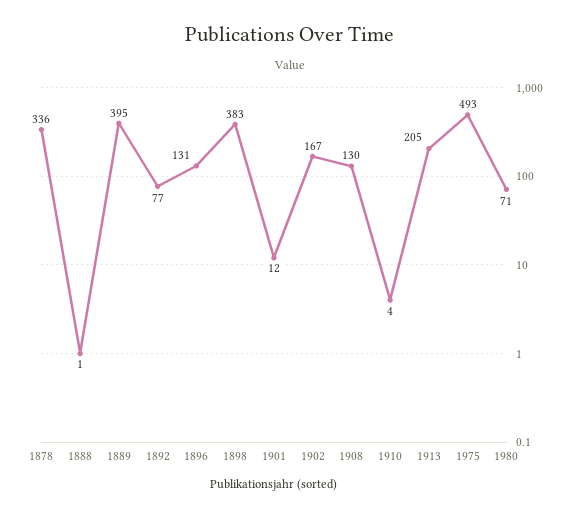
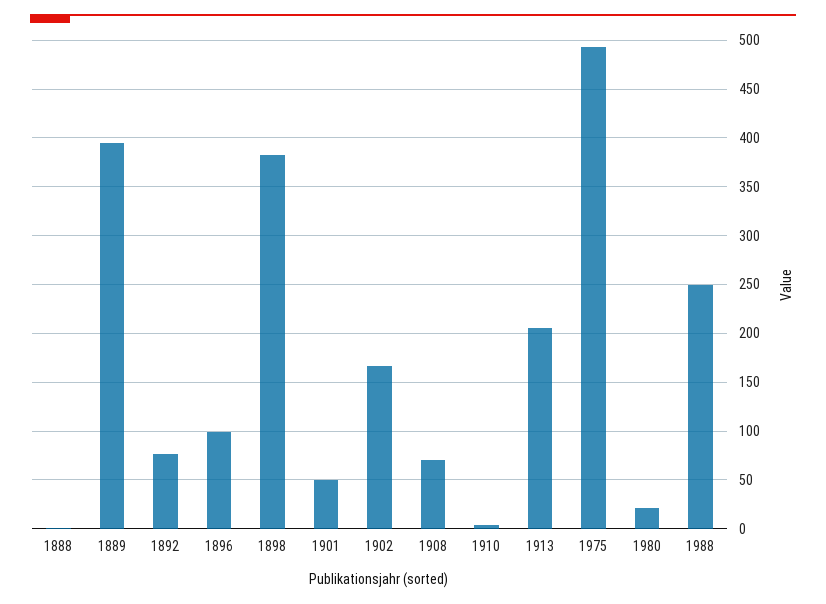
1878: 336 -> none
1896: 131 -> 100
1901: 12 -> 50
1908: 130 -> 70
1980: 71 -> 20
1988: none -> 250

